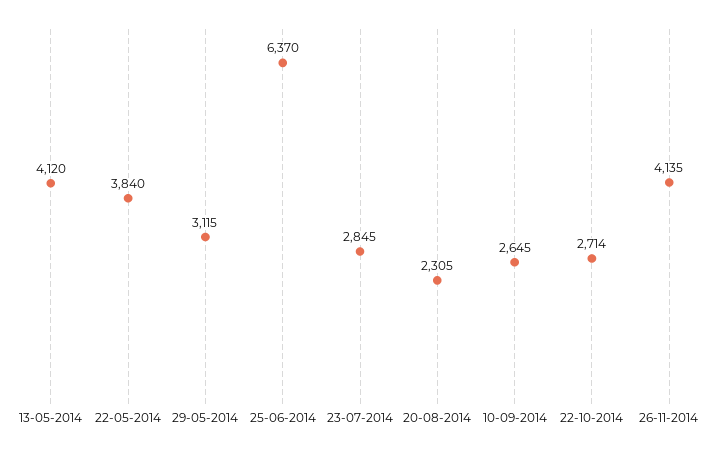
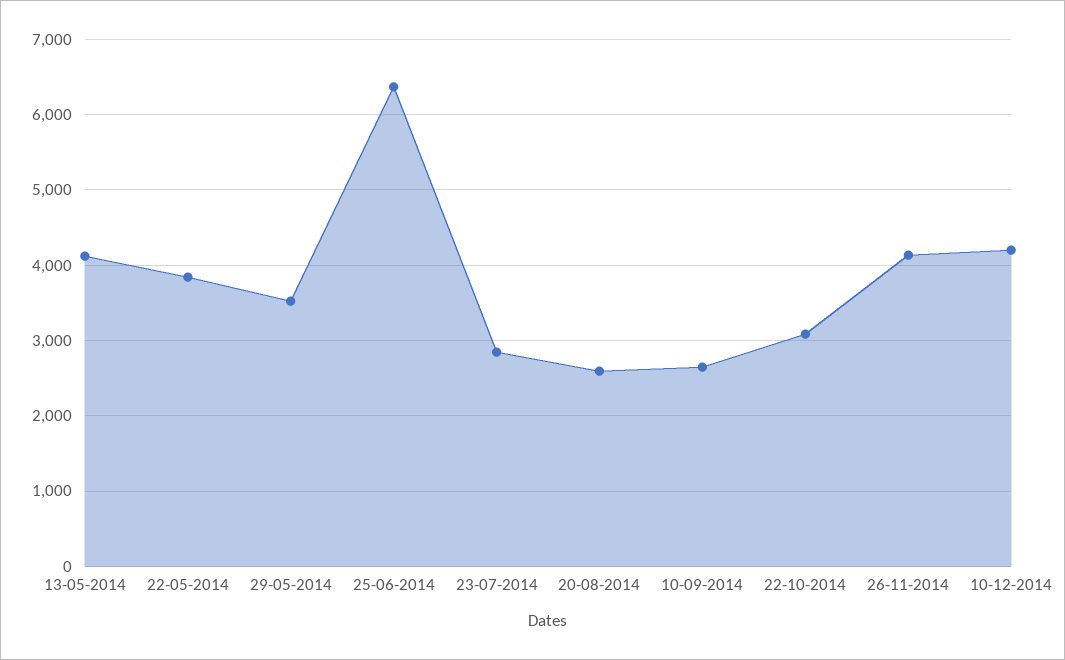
29-05-2014: 3115 -> 3500
20-08-2014: 2305 -> 2600
22-10-2014: 2714 -> 3100
10-12-2014: none -> 4200

